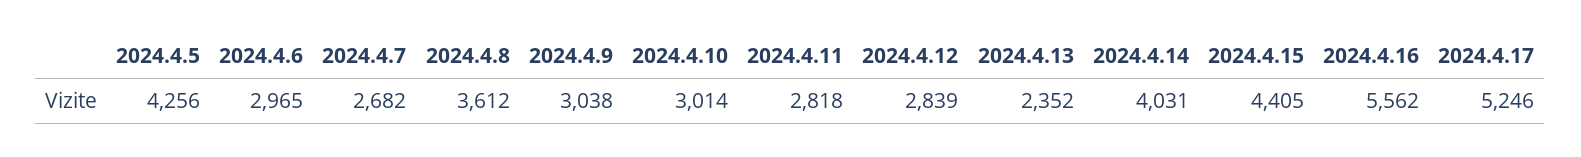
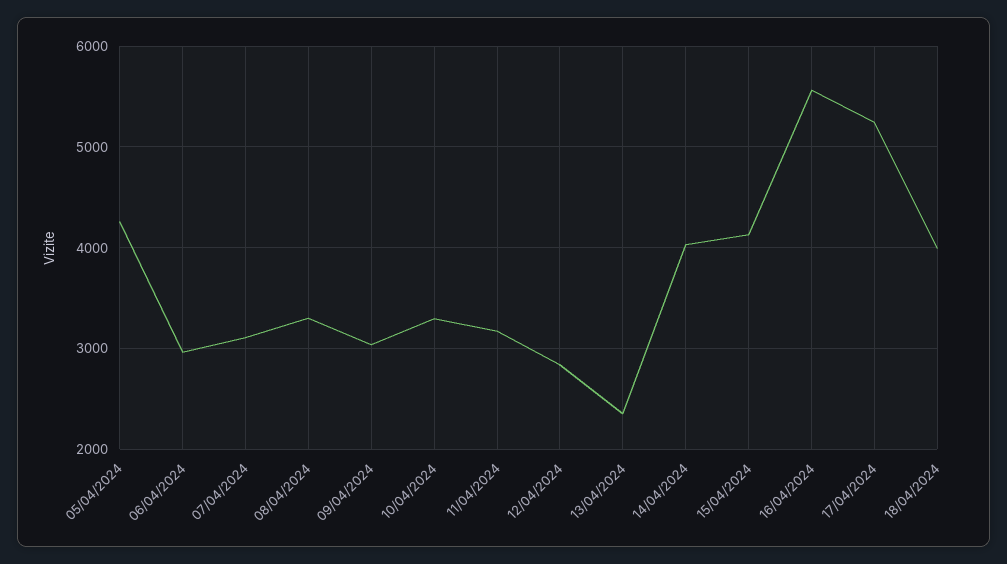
2024.4.7: 2682 -> 3100
2024.4.8: 3612 -> 3300
2024.4.10: 3014 -> 3300
2024.4.11: 2818 -> 3200
2024.4.15: 4405 -> 4100
18/04/2024: none -> 4000

